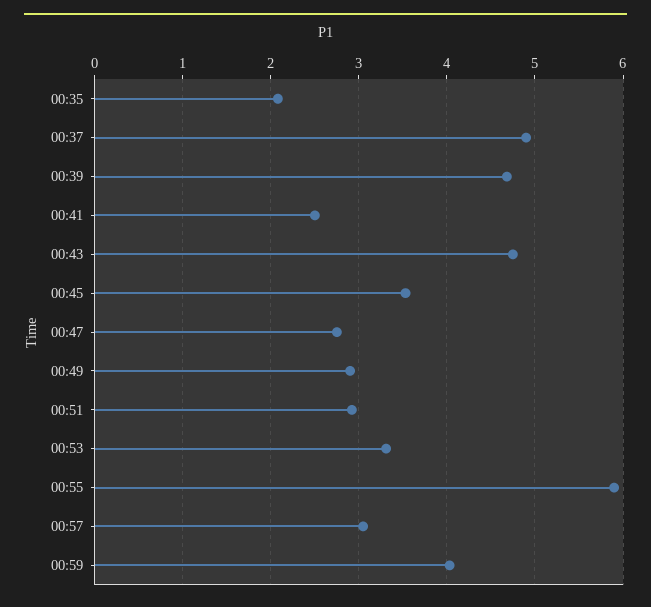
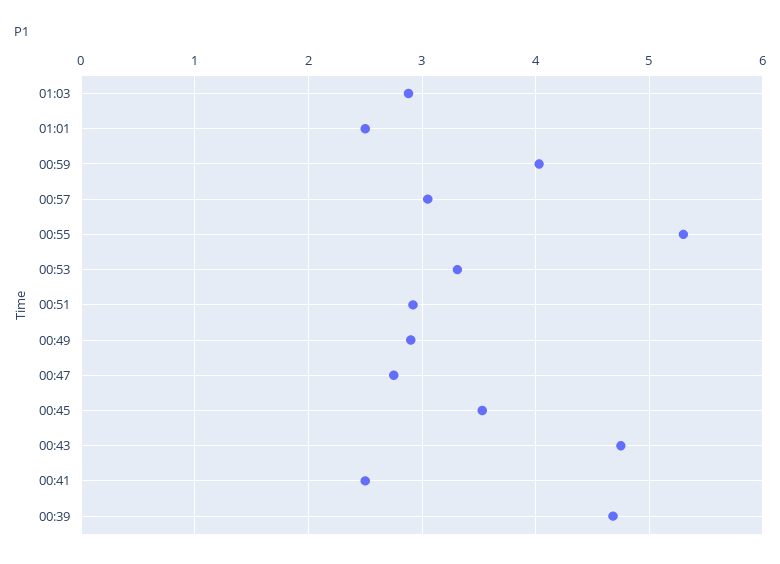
00:35: 2.1 -> none
00:37: 4.9 -> none
00:55: 5.9 -> 5.3
01:03: none -> 2.9
01:01: none -> 2.5

